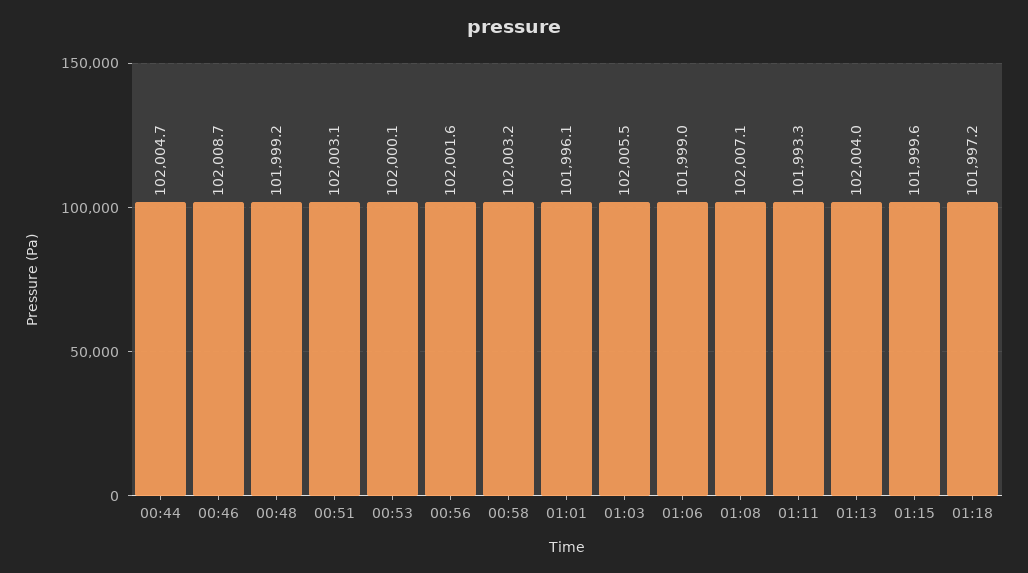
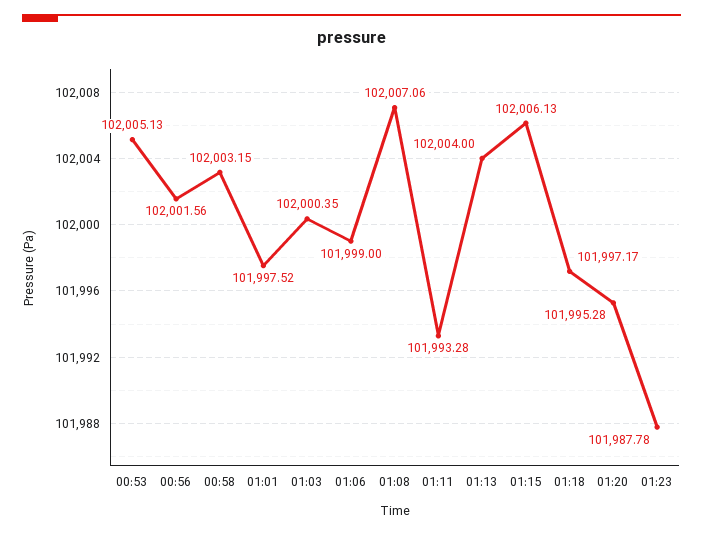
00:44: 102004.7 -> none
00:46: 102008.7 -> none
00:48: 101999.2 -> none
00:51: 102003.1 -> none
00:53: 102000.1 -> 102005.13
01:01: 101996.1 -> 101997.52
01:03: 102005.5 -> 102000.35
01:15: 101999.6 -> 102006.13
01:20: none -> 101995.28
01:23: none -> 101987.78

